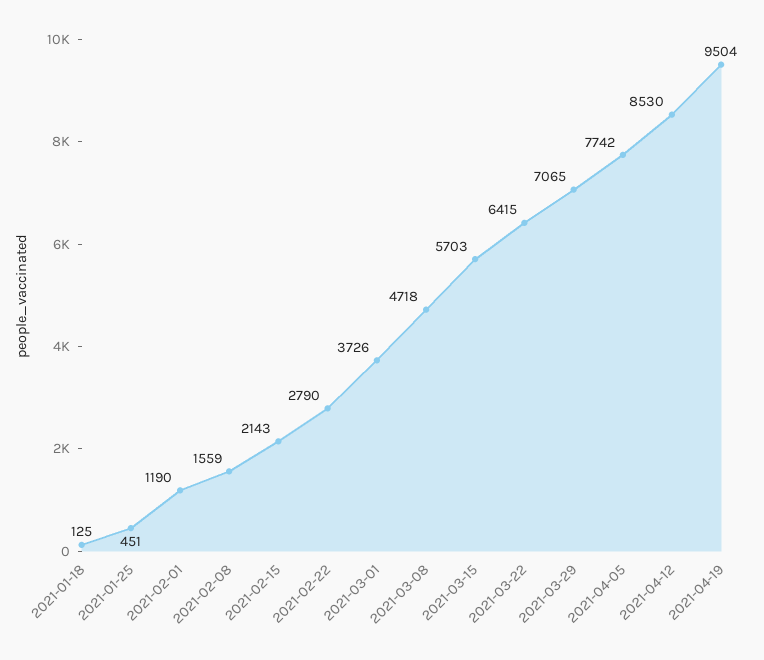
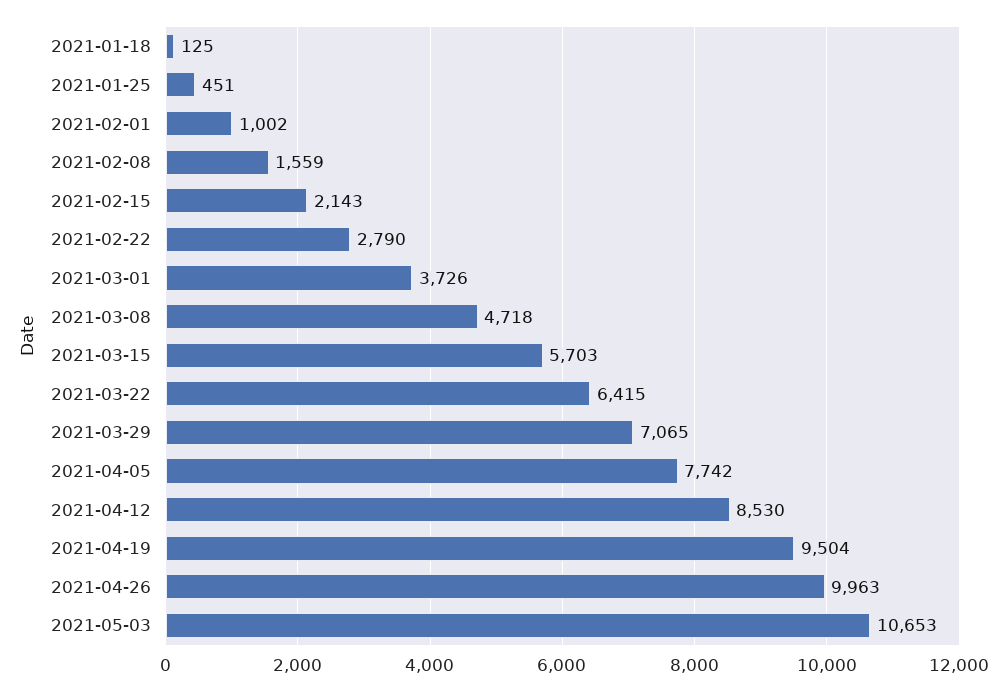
2021-02-01: 1190 -> 1002
2021-04-26: none -> 9963
2021-05-03: none -> 10653

